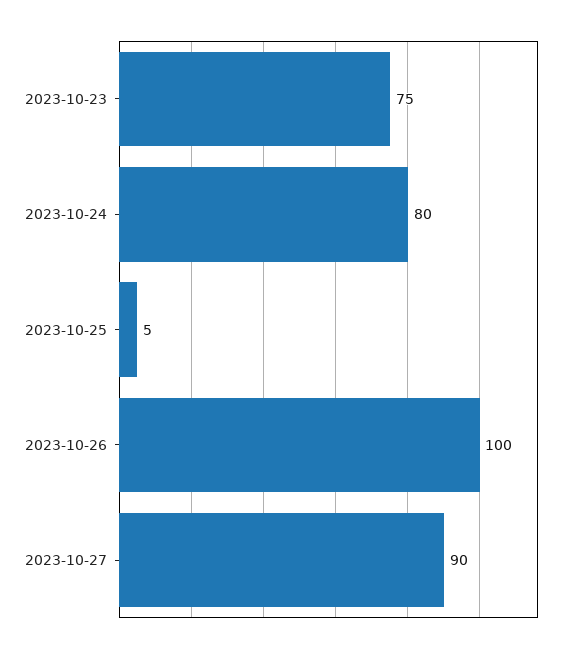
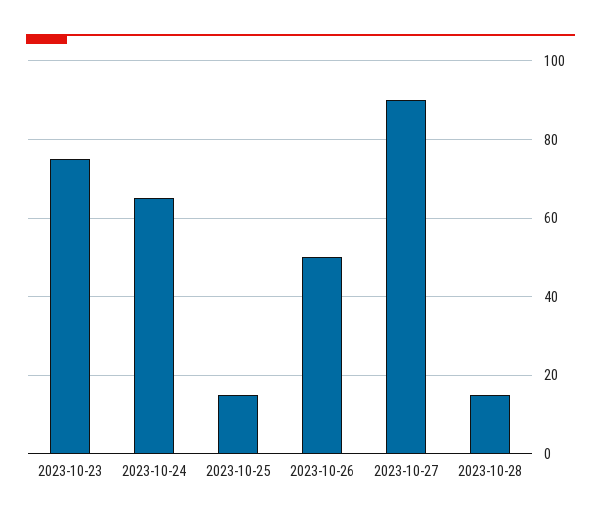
2023-10-24: 80 -> 65
2023-10-25: 5 -> 15
2023-10-26: 100 -> 50
2023-10-28: none -> 15

